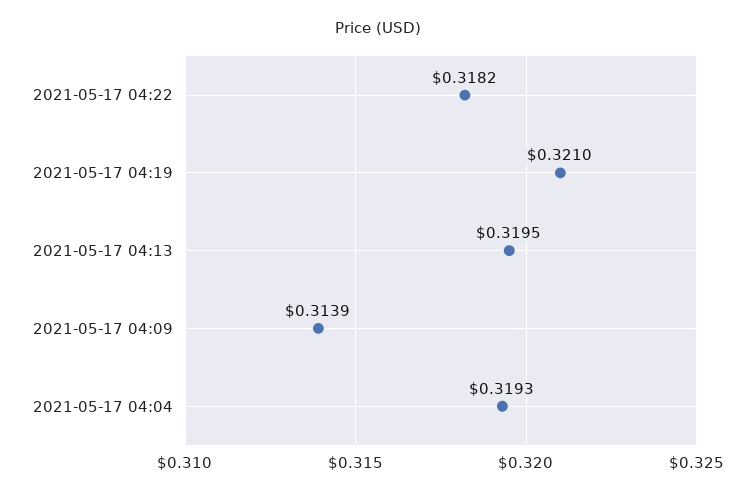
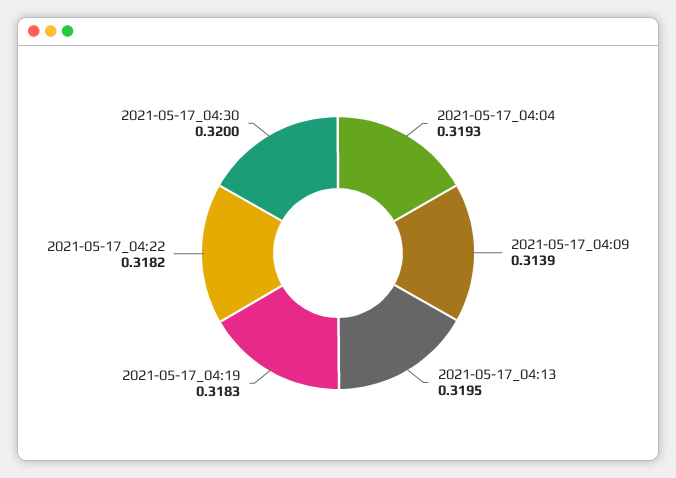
2021-05-17 04:19: 0.321 -> 0.3183
2021-05-17_04:30: none -> 0.32

